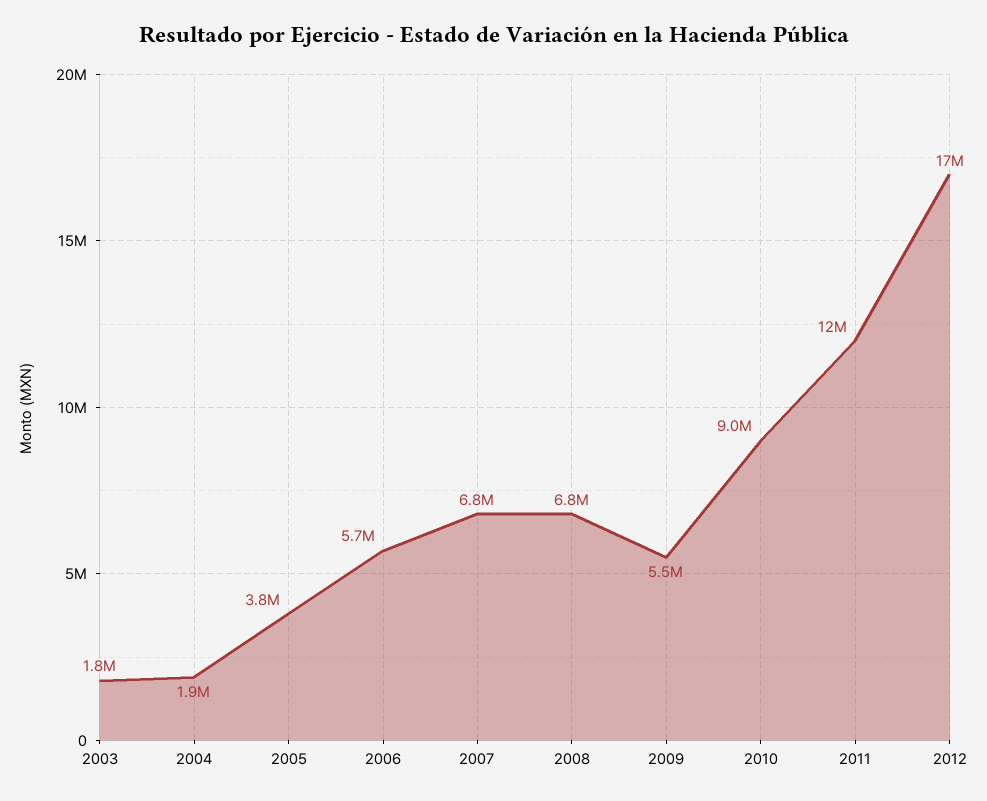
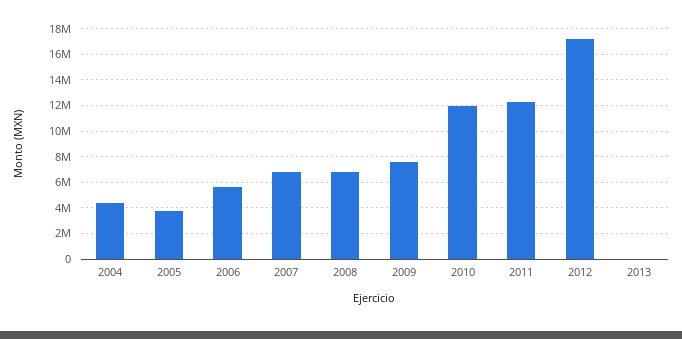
2003: 1800000 -> none
2004: 1900000 -> 4500000
2009: 5500000 -> 7500000
2010: 9000000 -> 12000000
2013: none -> 0

